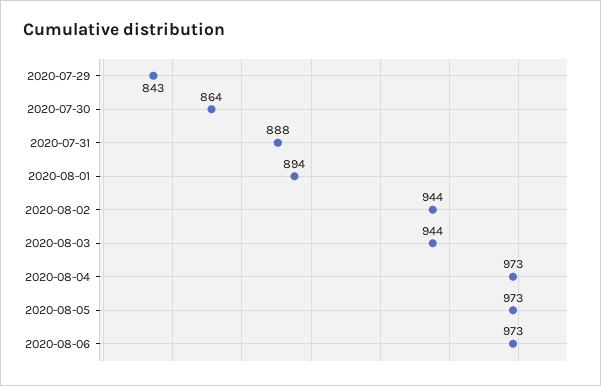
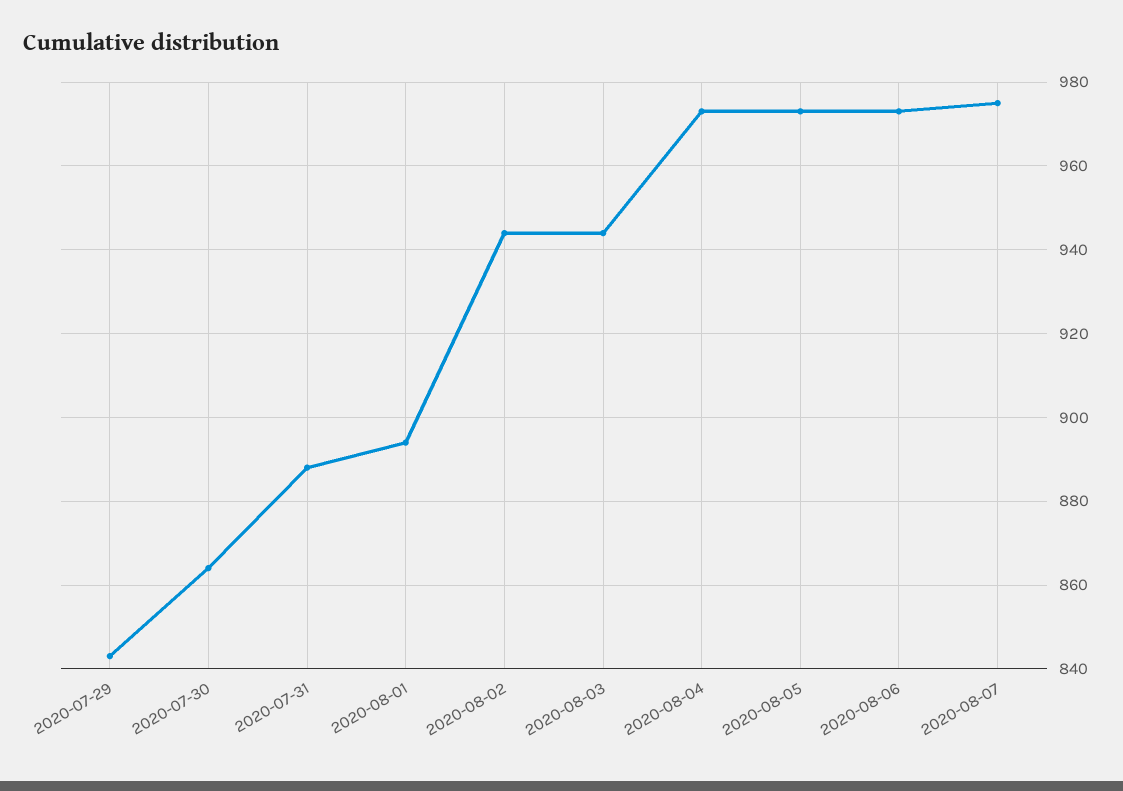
2020-08-07: none -> 975

